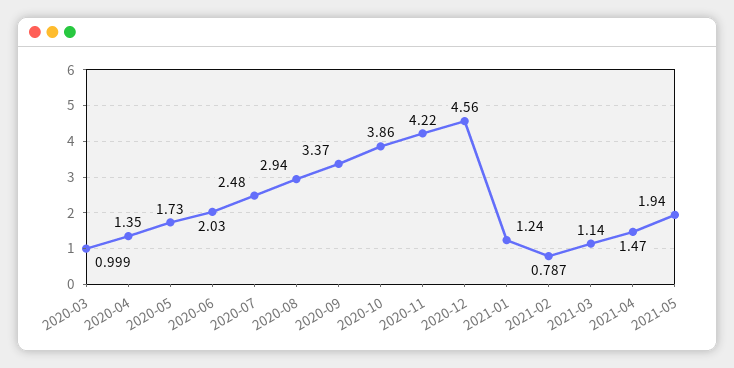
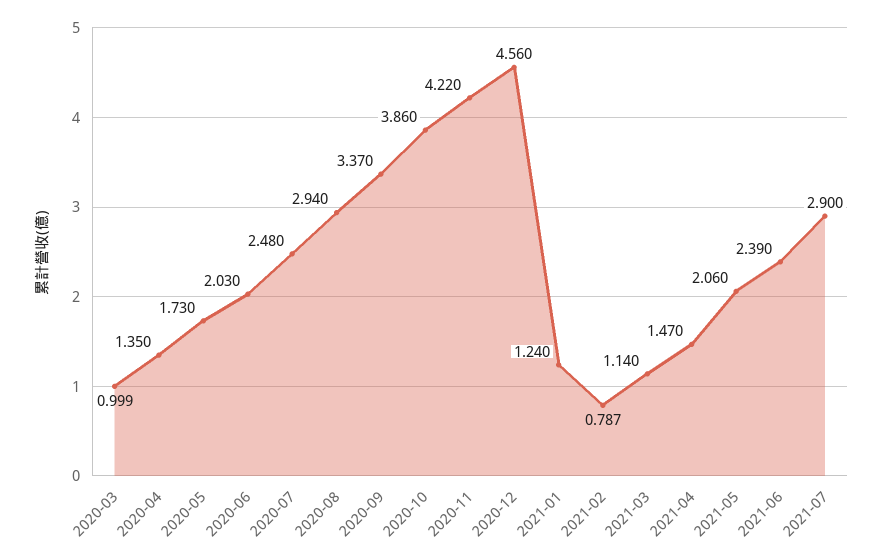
2021-05: 1.94 -> 2.06
2021-06: none -> 2.39
2021-07: none -> 2.9

